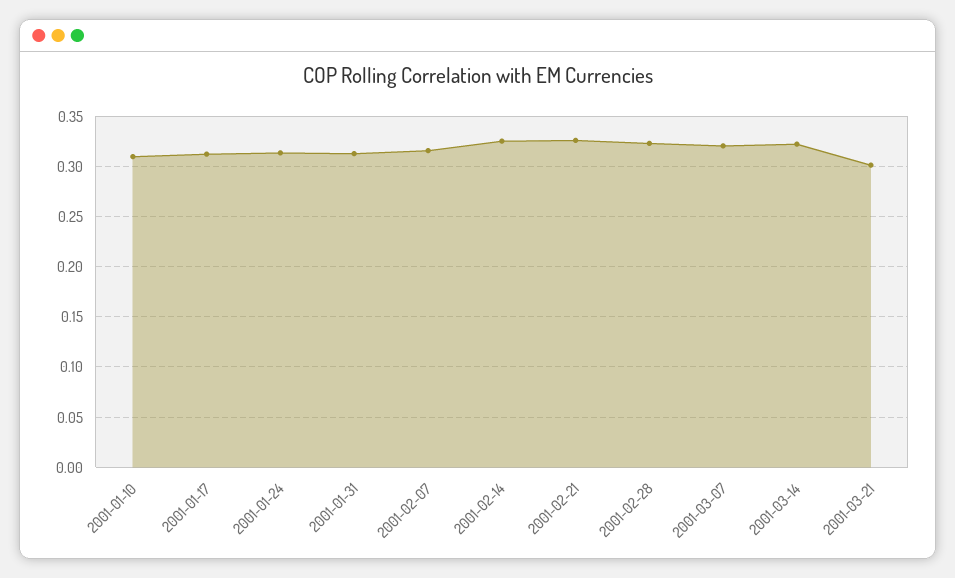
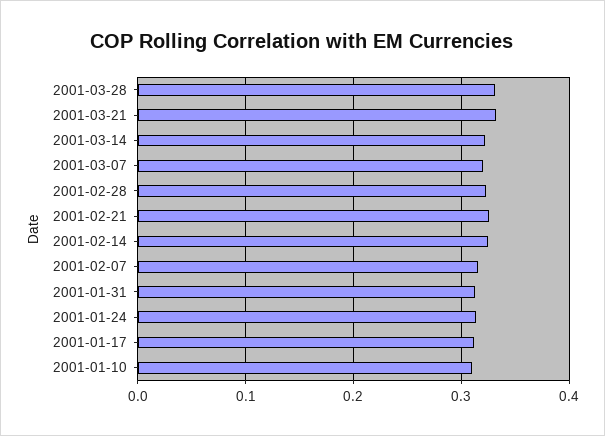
2001-03-21: 0.3 -> 0.33
2001-03-28: none -> 0.33

